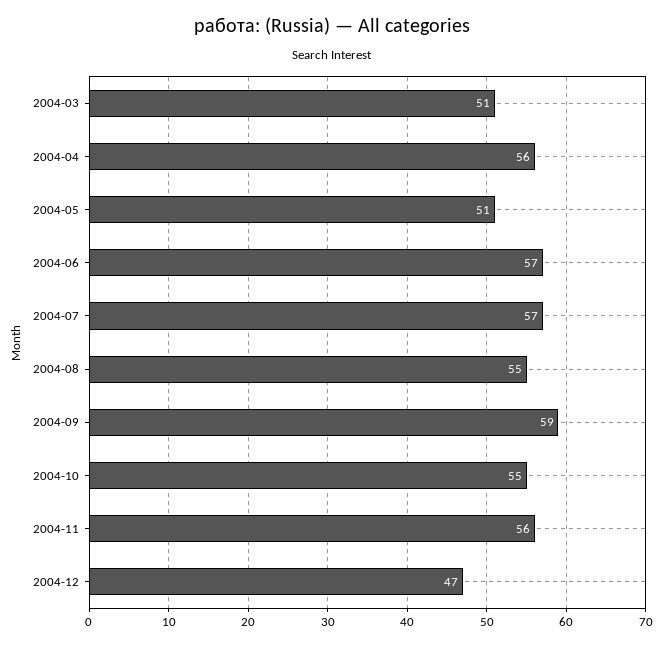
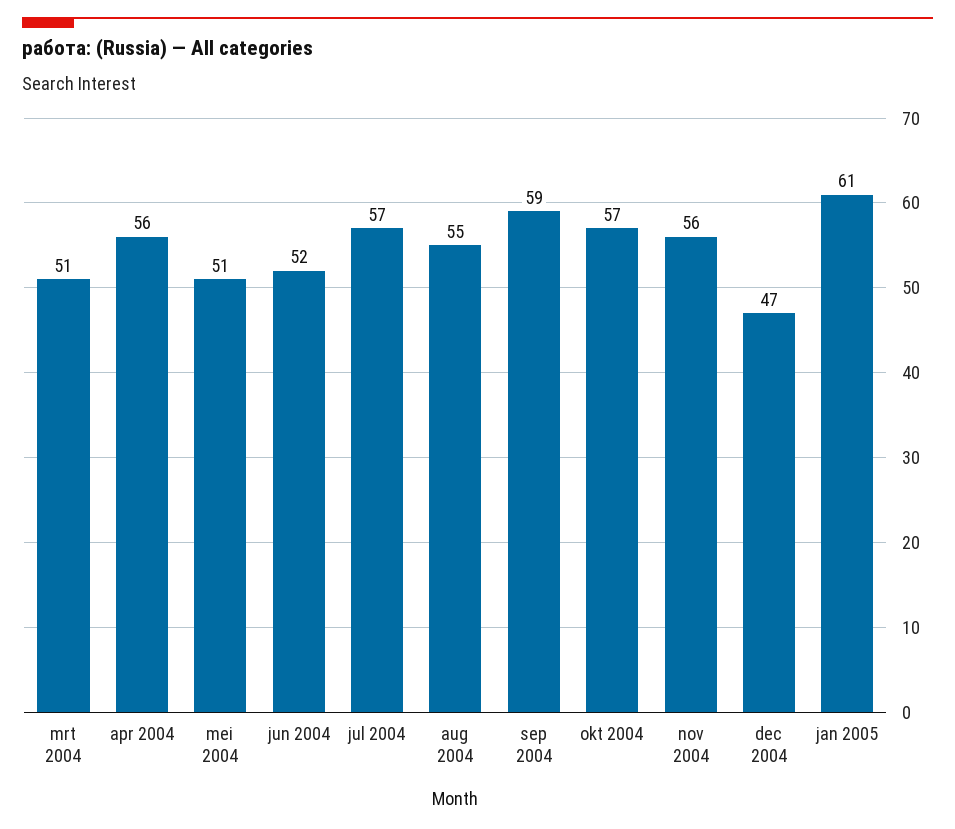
2004-06: 57 -> 52
2004-10: 55 -> 57
jan 2005: none -> 61

